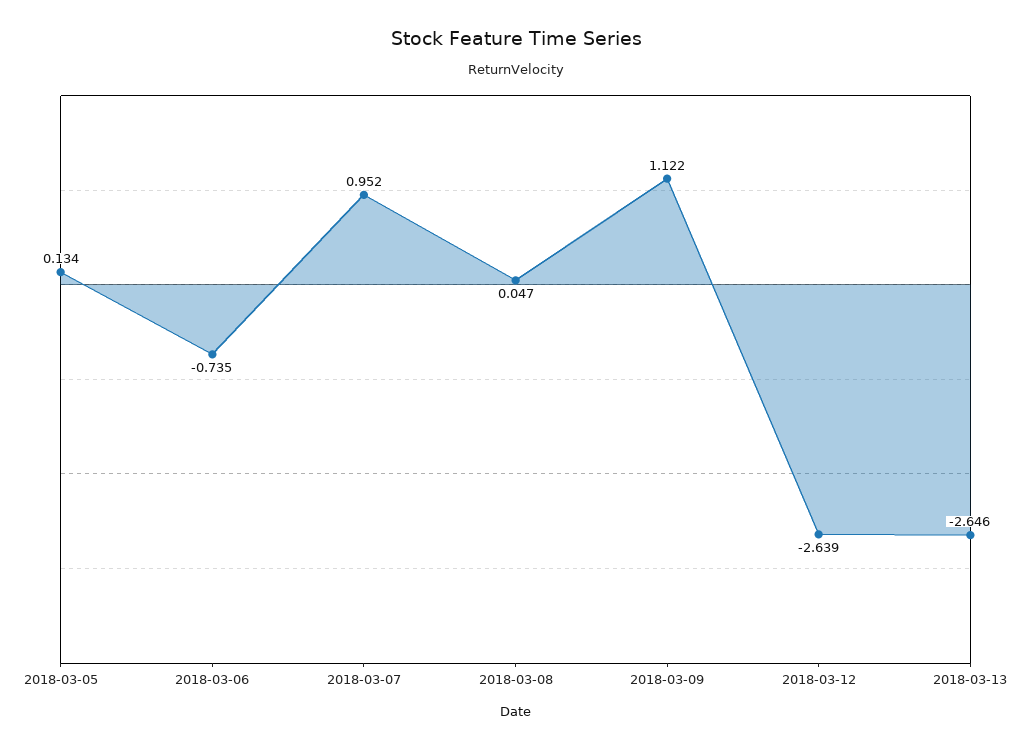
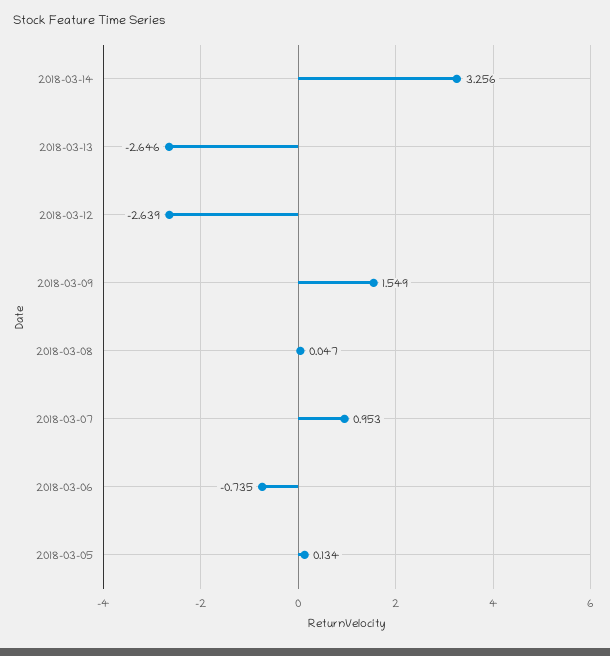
2018-03-07: 0.952 -> 0.953
2018-03-09: 1.122 -> 1.549
2018-03-14: none -> 3.256

